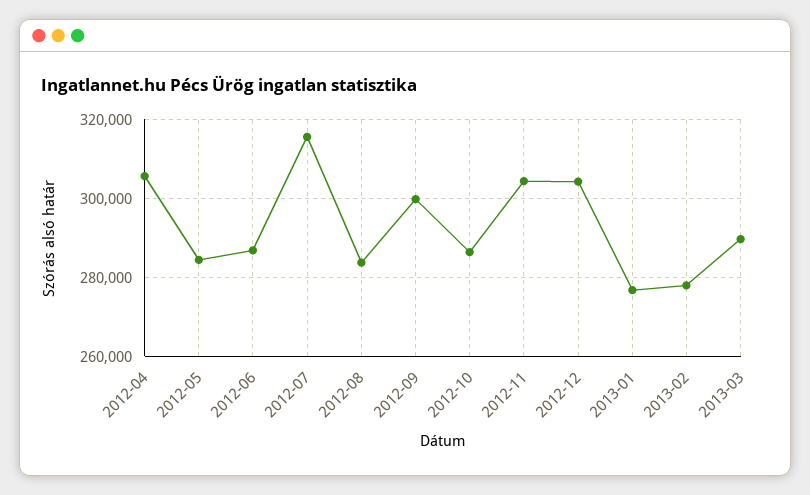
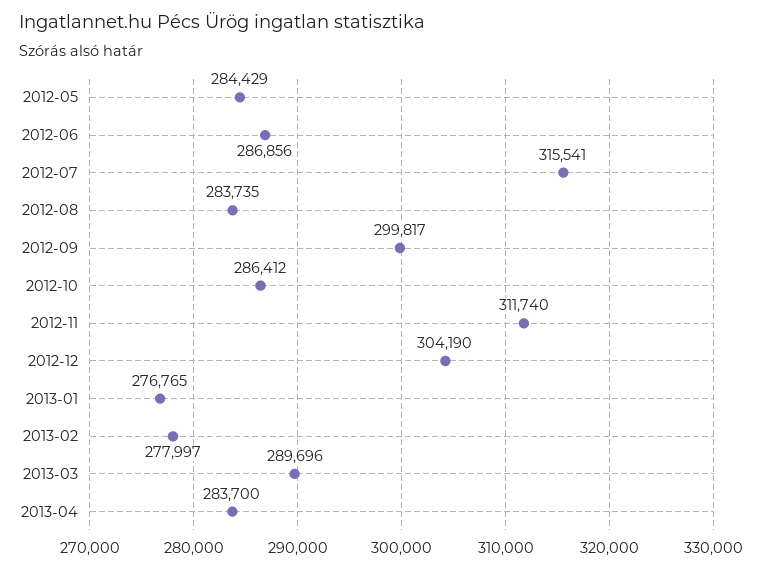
2012-04: 306000 -> none
2012-11: 304000 -> 311740
2013-04: none -> 283700

